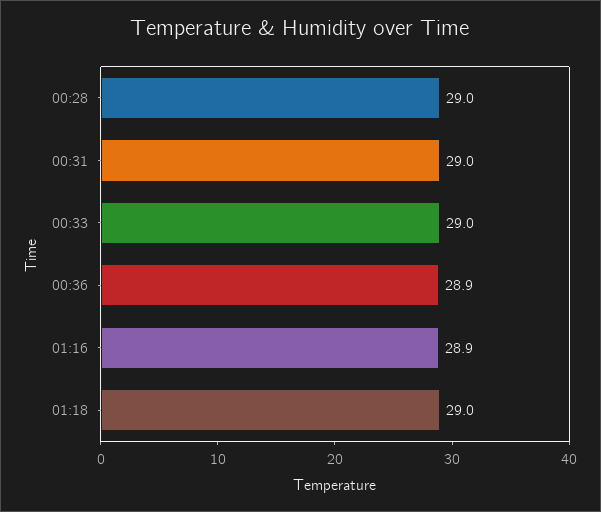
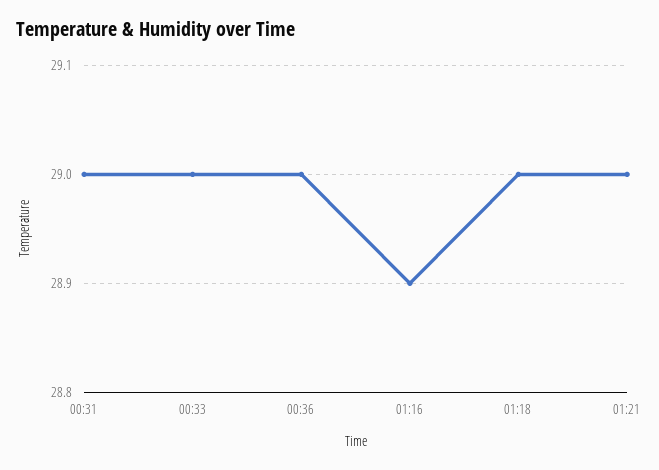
00:28: 29 -> none
00:36: 28.9 -> 29
01:21: none -> 29

